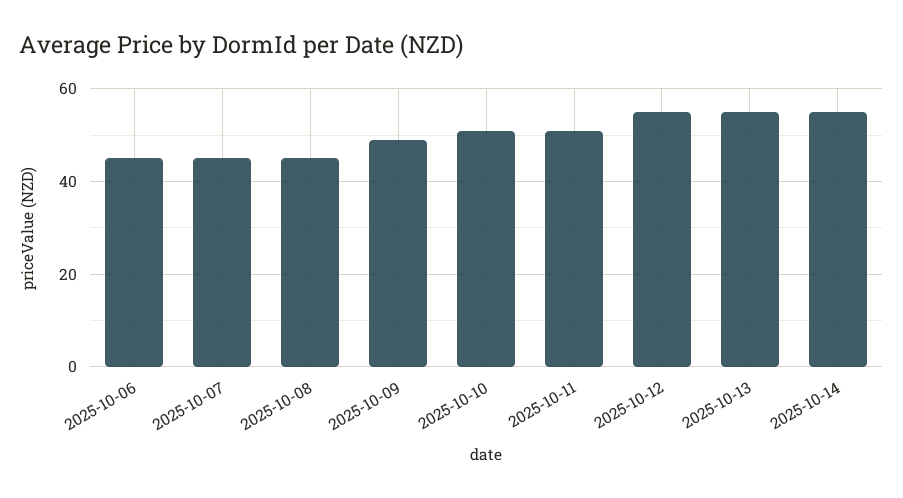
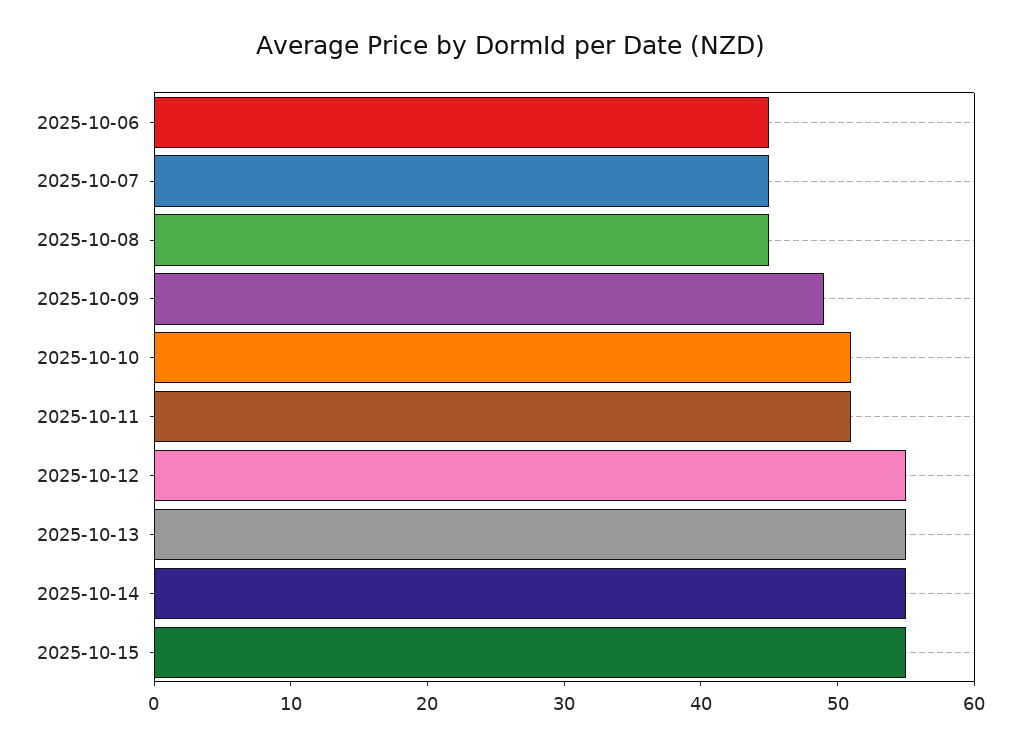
2025-10-15: none -> 55

